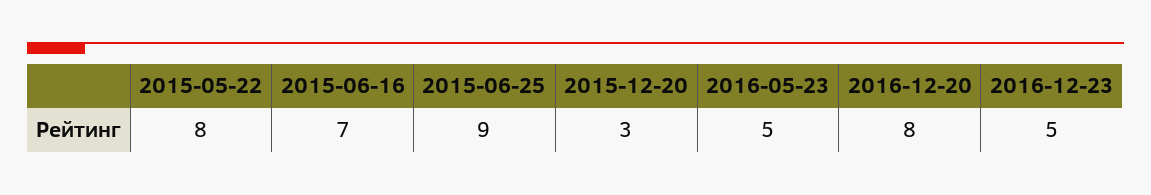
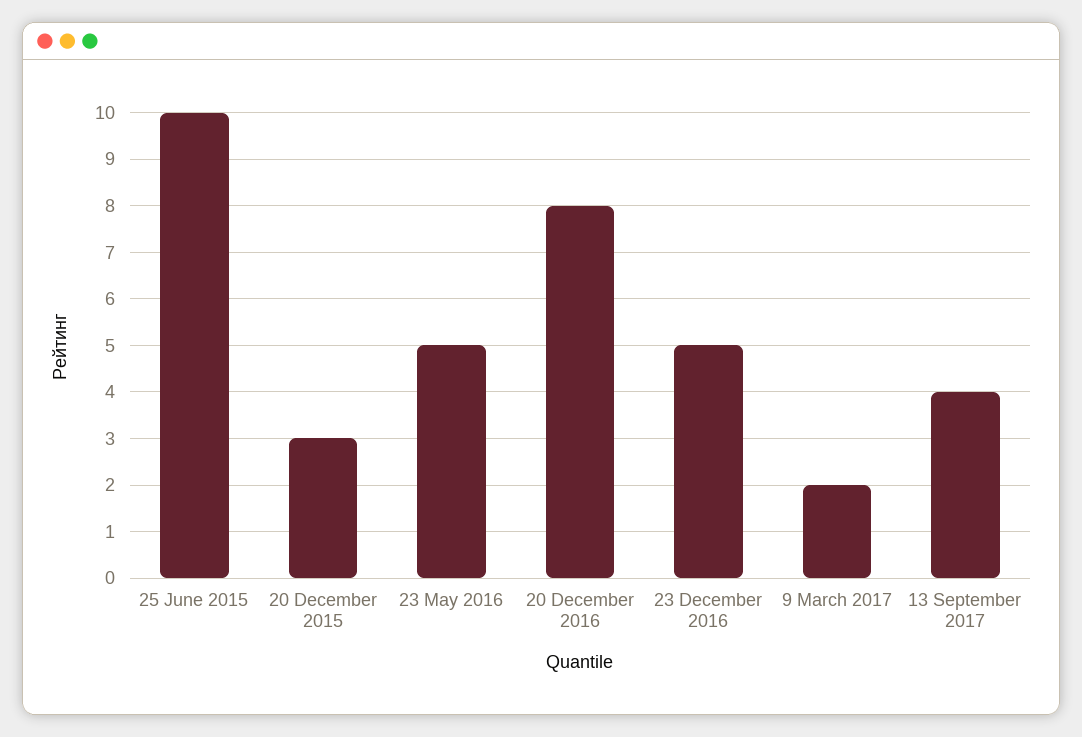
2015-05-22: 8 -> none
2015-06-16: 7 -> none
2015-06-25: 9 -> 10
9 March 2017: none -> 2
13 September 2017: none -> 4

